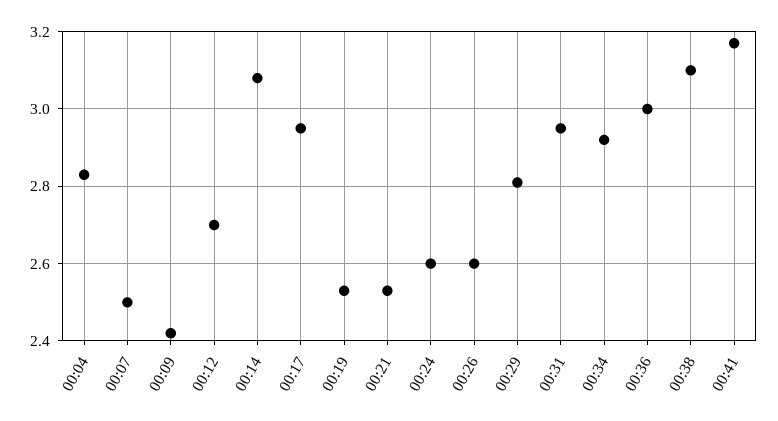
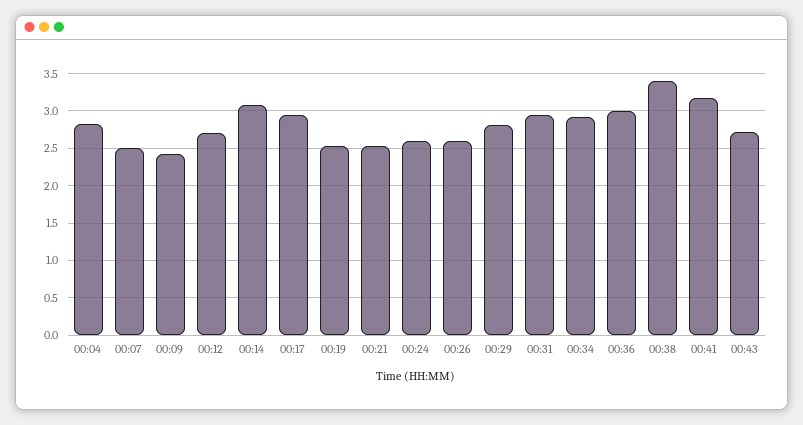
00:38: 3.1 -> 3.4
00:43: none -> 2.7

